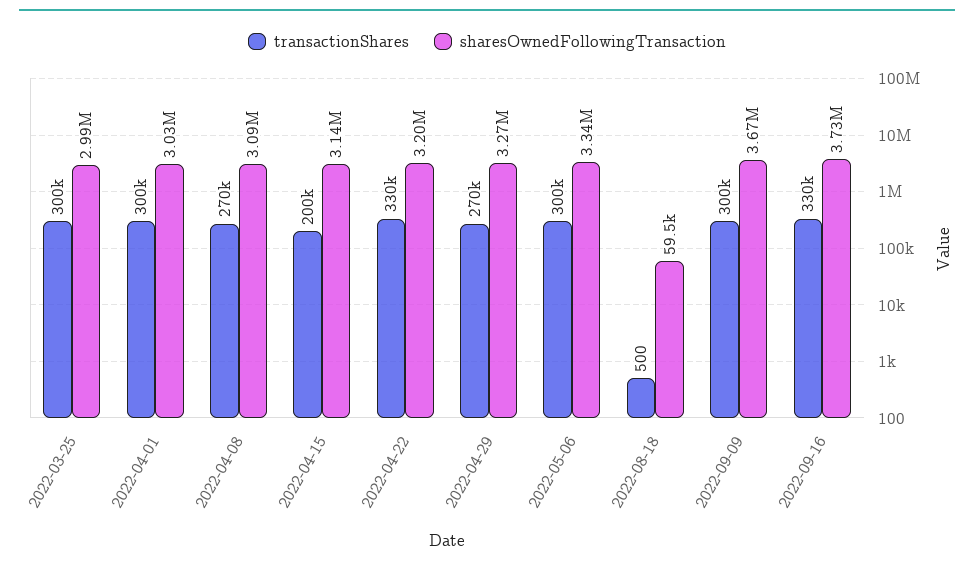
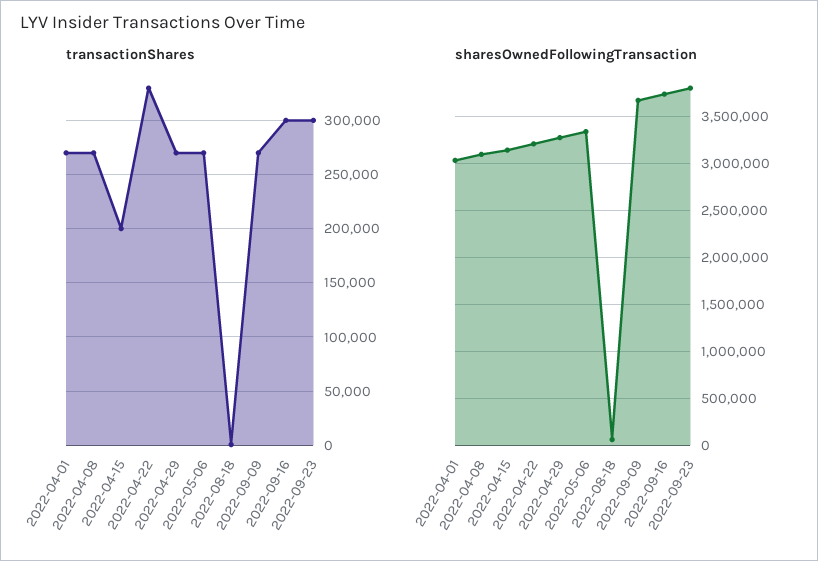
transactionShares, 2022-03-25: 300000 -> none
sharesOwnedFollowingTransaction, 2022-03-25: 2990000 -> none
transactionShares, 2022-04-01: 300000 -> 270000
transactionShares, 2022-05-06: 300000 -> 270000
transactionShares, 2022-09-09: 300000 -> 270000
transactionShares, 2022-09-16: 330000 -> 300000
transactionShares, 2022-09-23: none -> 300000
sharesOwnedFollowingTransaction, 2022-09-23: none -> 3800000

